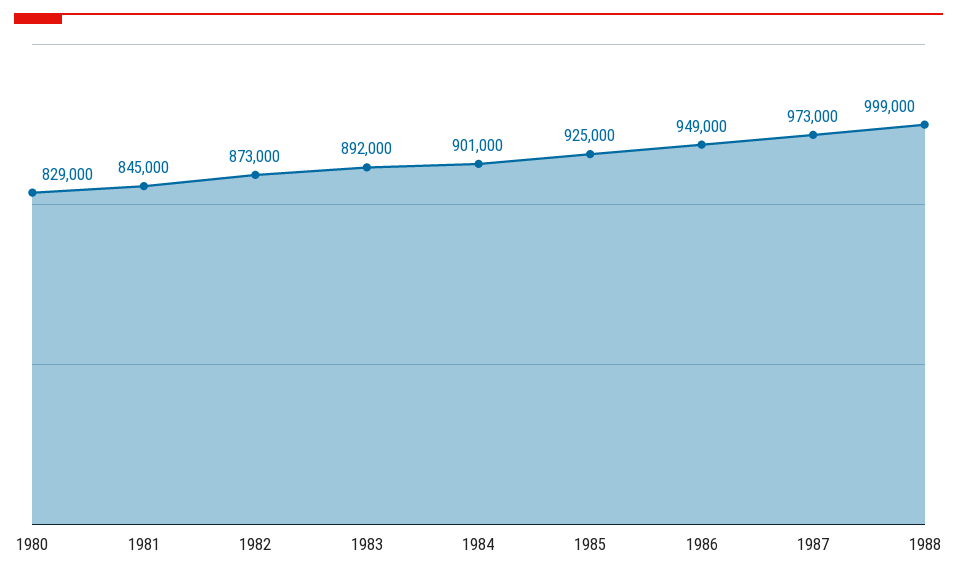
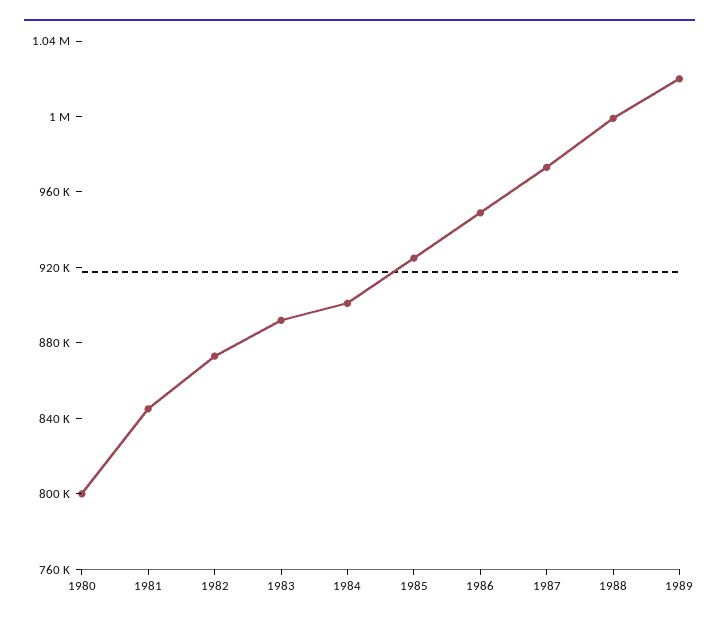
1980: 829000 -> 800000
1989: none -> 1020000

